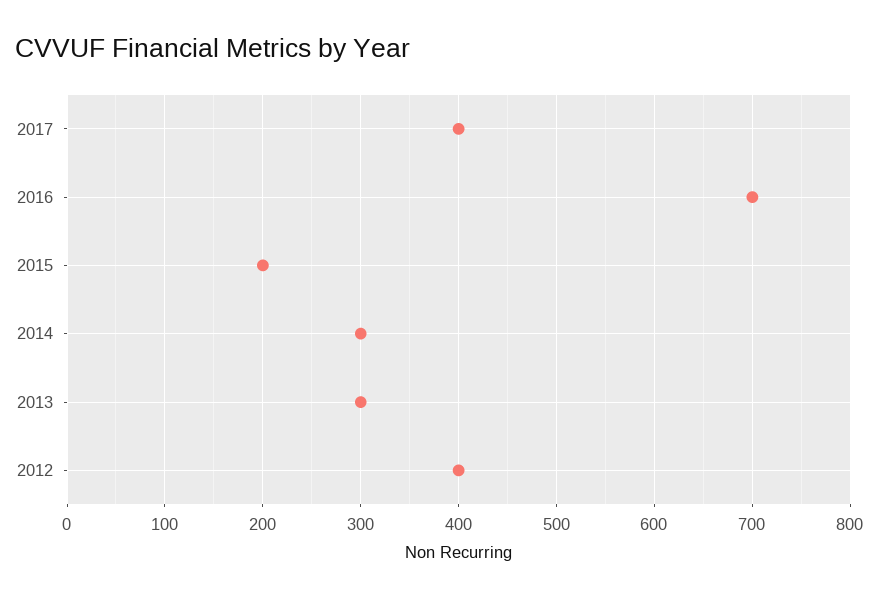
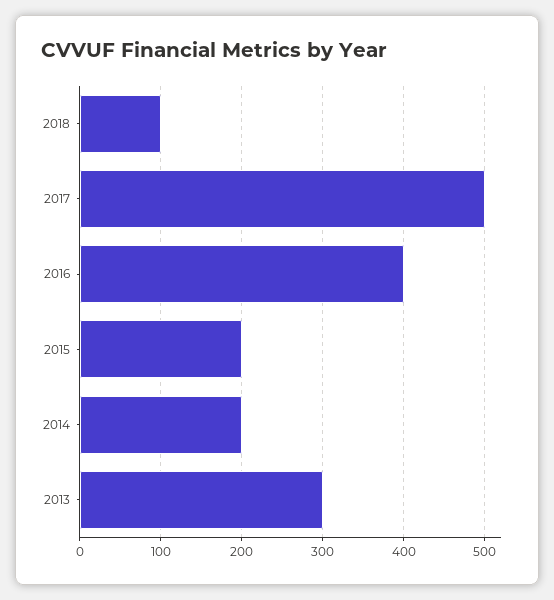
2017: 400 -> 500
2016: 700 -> 400
2014: 300 -> 200
2012: 400 -> none
2018: none -> 100

